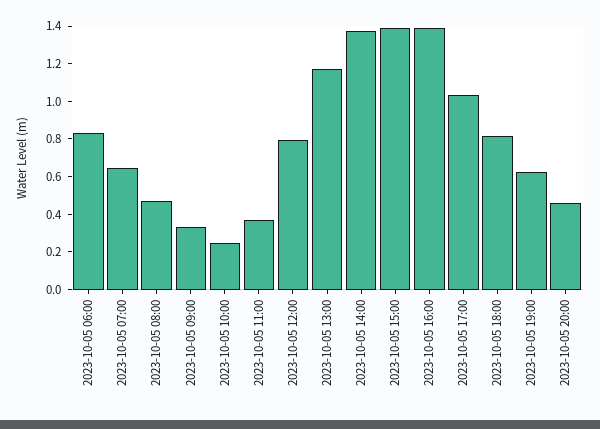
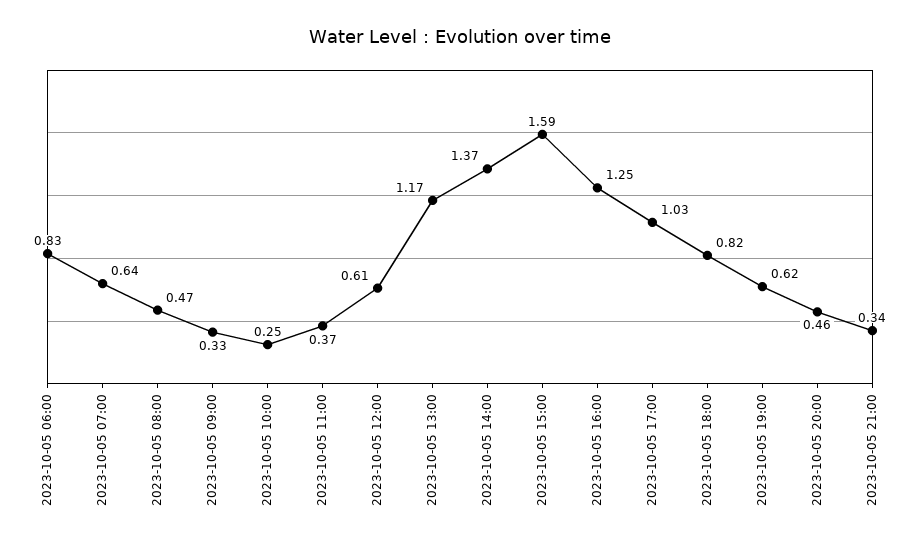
2023-10-05 12:00: 0.8 -> 0.61
2023-10-05 15:00: 1.4 -> 1.59
2023-10-05 16:00: 1.4 -> 1.25
2023-10-05 21:00: none -> 0.34

